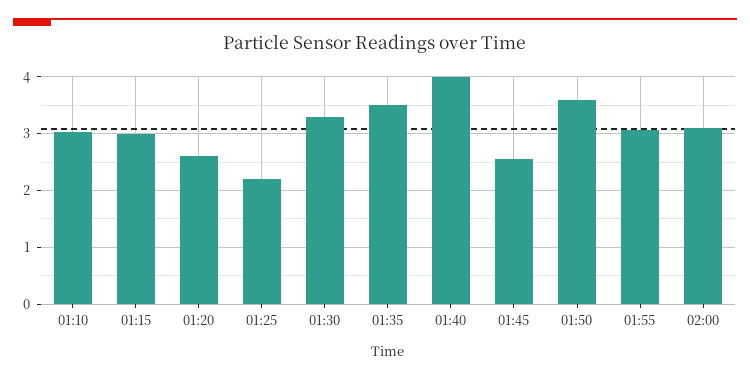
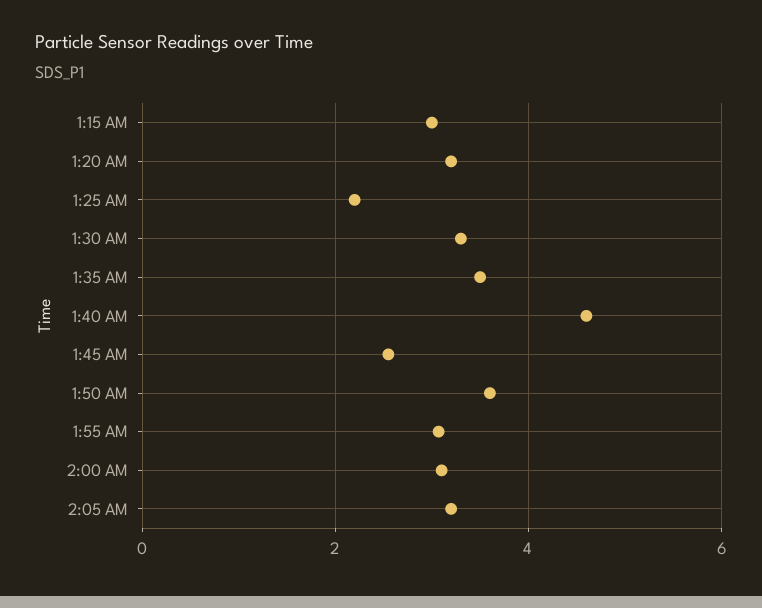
01:10: 3 -> none
01:20: 2.6 -> 3.2
01:40: 4 -> 4.6
2:05 AM: none -> 3.2

